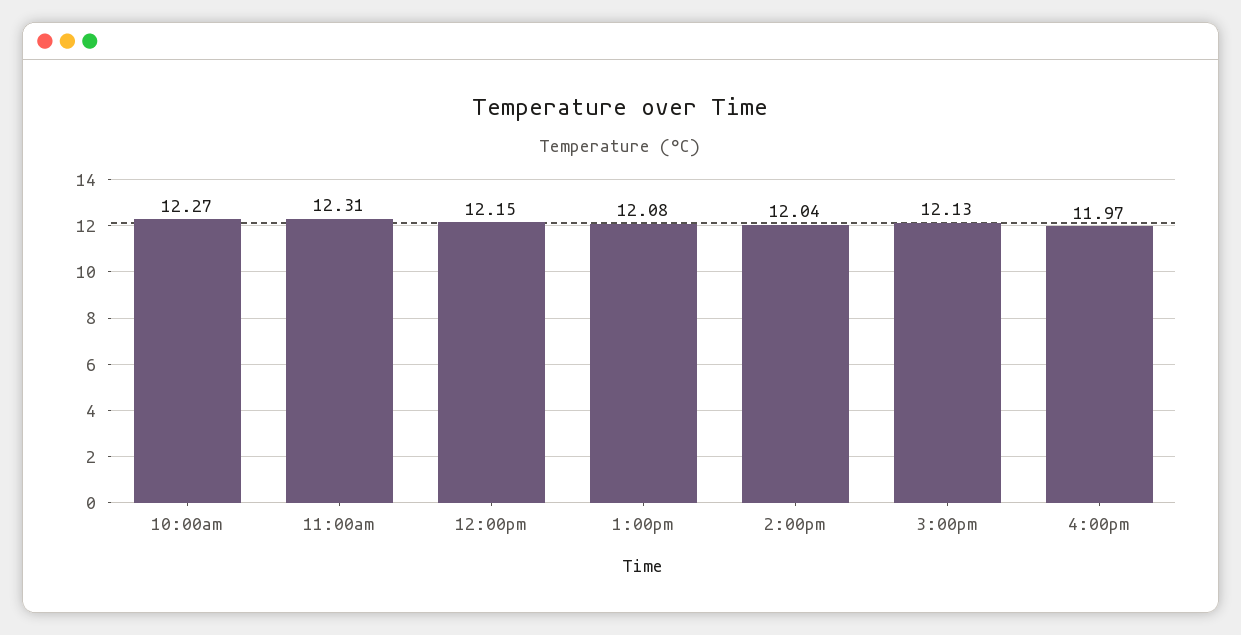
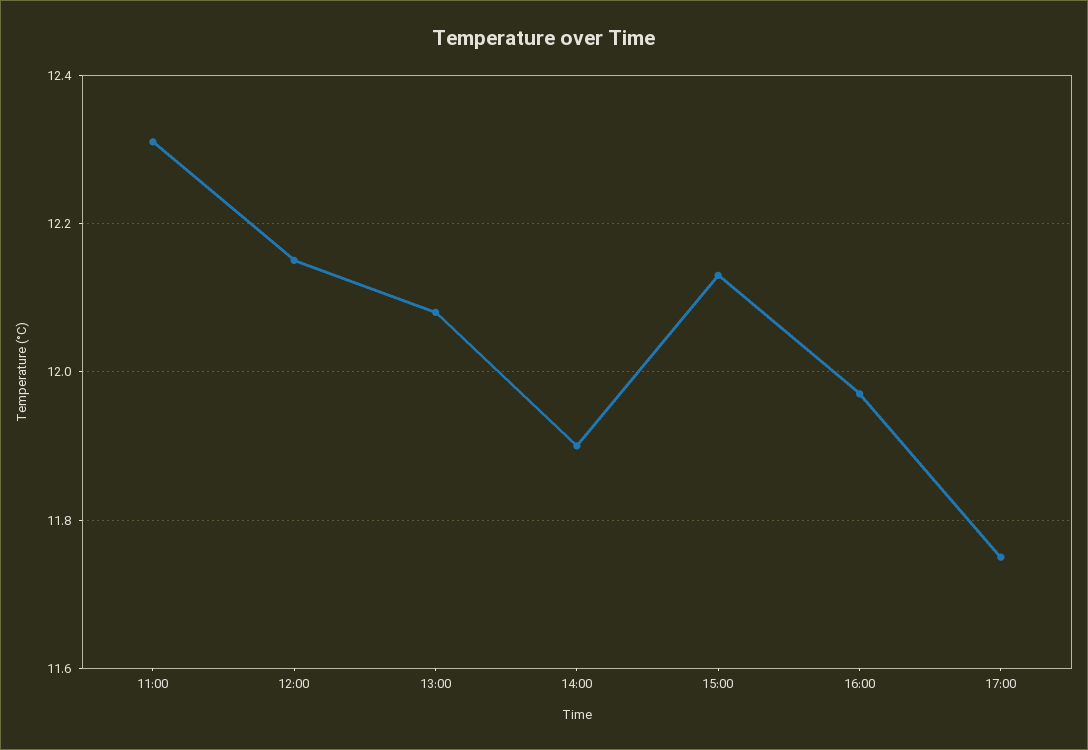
10:00am: 12.27 -> none
2:00pm: 12.04 -> 11.9
17:00: none -> 11.75

